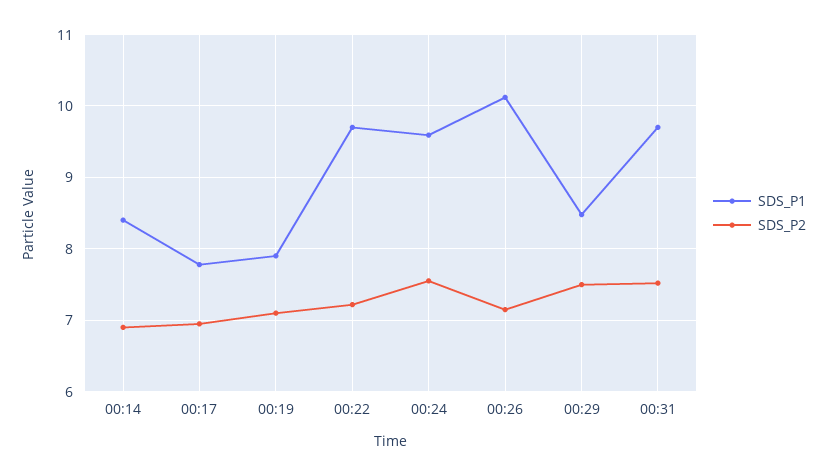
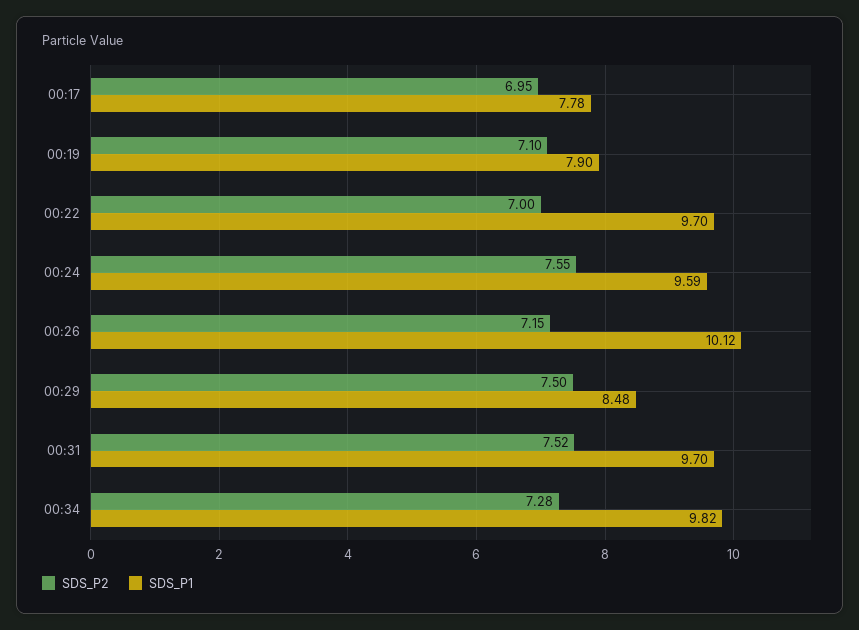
SDS_P1, 00:14: 8.4 -> none
SDS_P2, 00:14: 6.9 -> none
SDS_P2, 00:22: 7.2 -> 7
SDS_P2, 00:34: none -> 7.28
SDS_P1, 00:34: none -> 9.82

